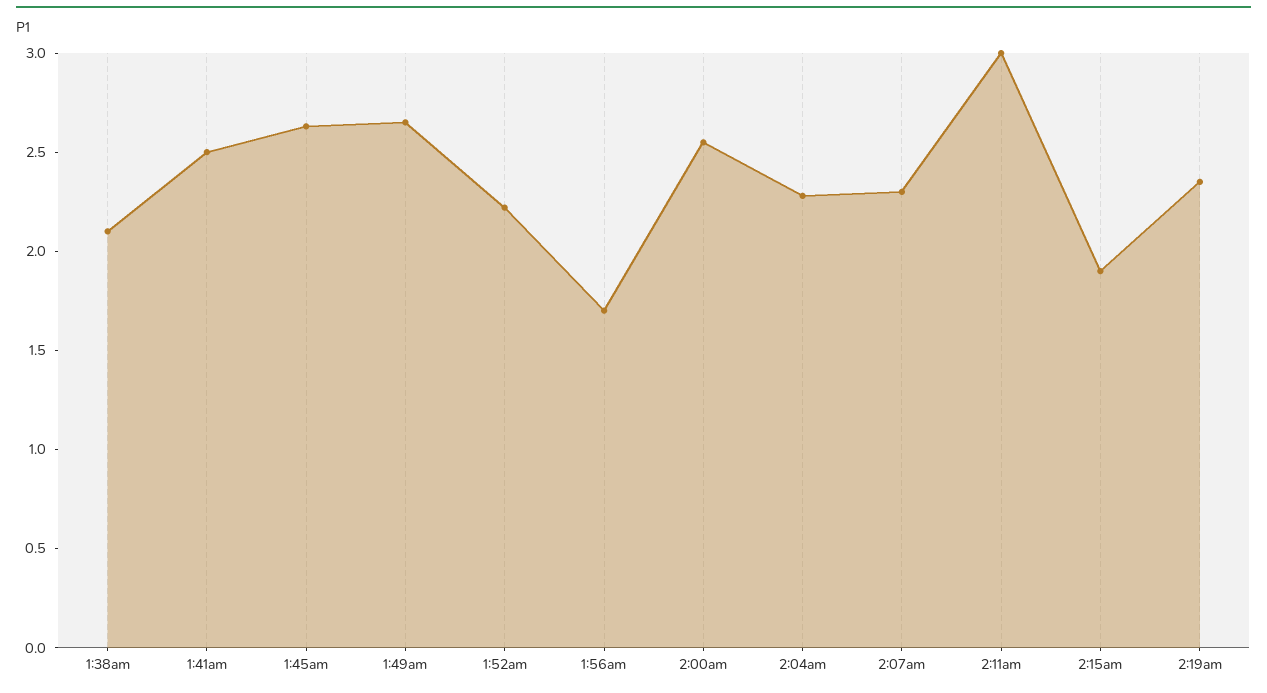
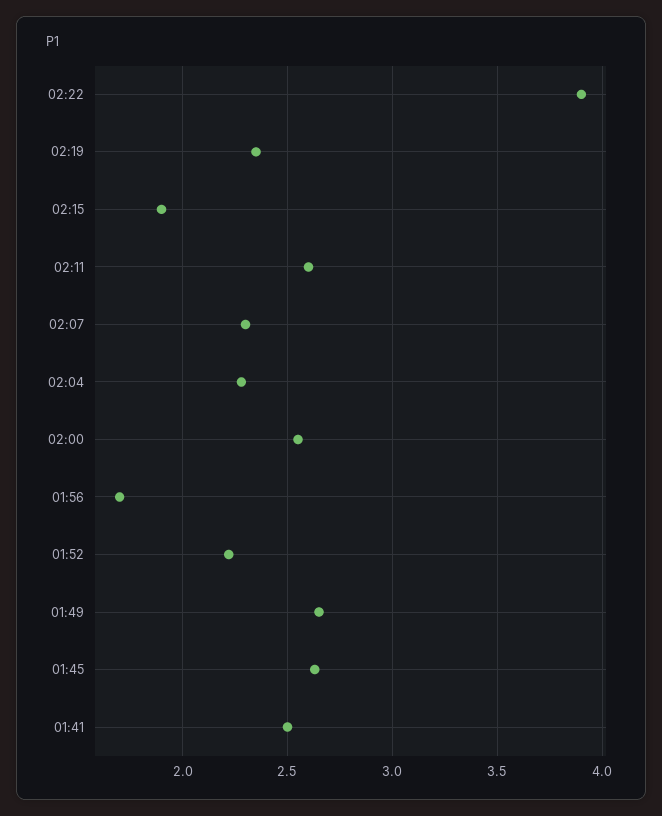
1:38am: 2.1 -> none
2:11am: 3 -> 2.6
02:22: none -> 3.9

